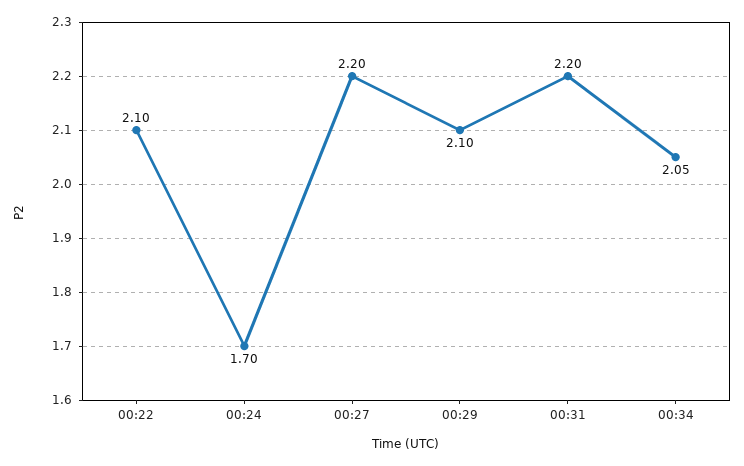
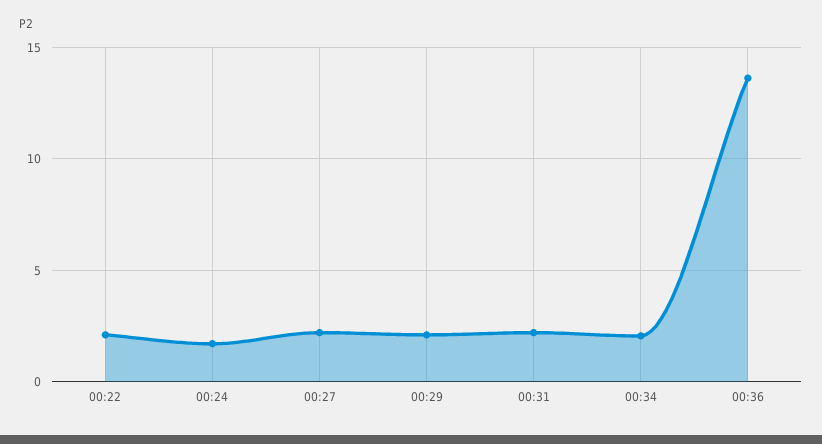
00:36: none -> 13.5

